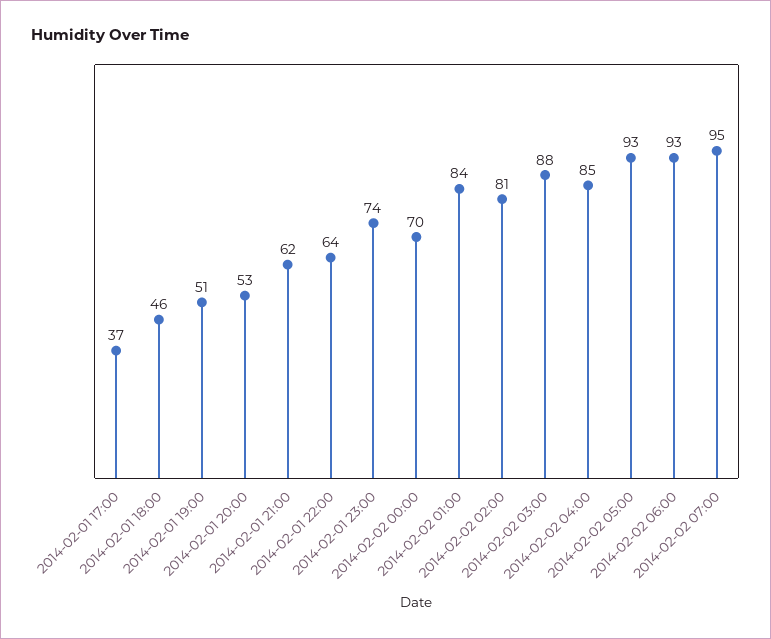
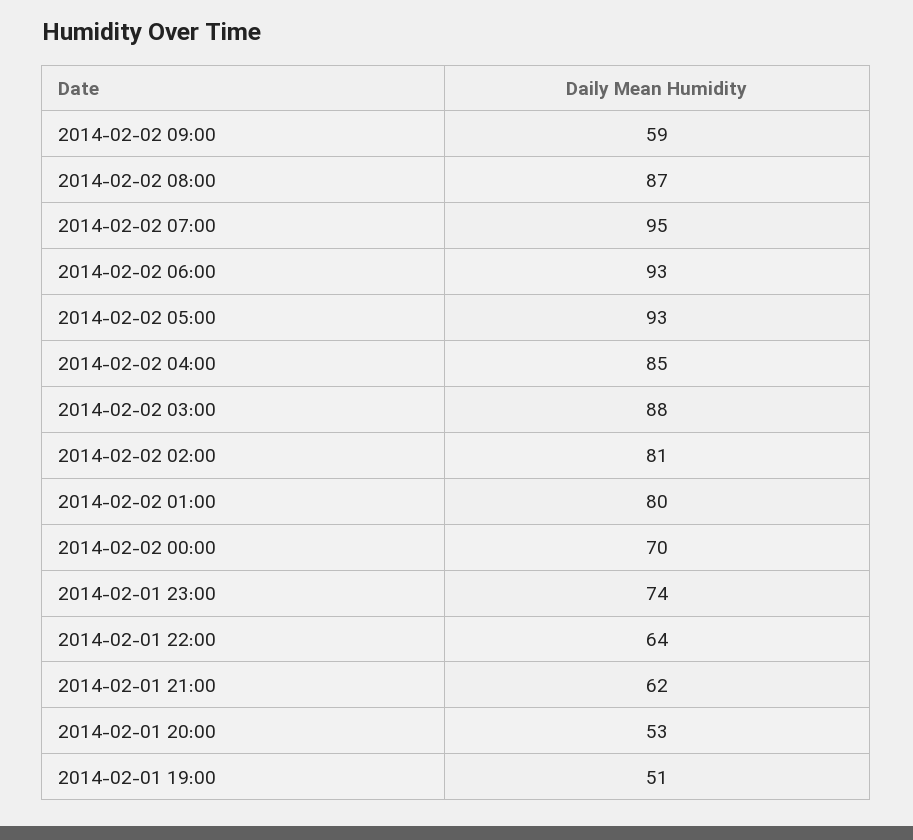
2014-02-01 17:00: 37 -> none
2014-02-01 18:00: 46 -> none
2014-02-02 01:00: 84 -> 80
2014-02-02 09:00: none -> 59
2014-02-02 08:00: none -> 87

